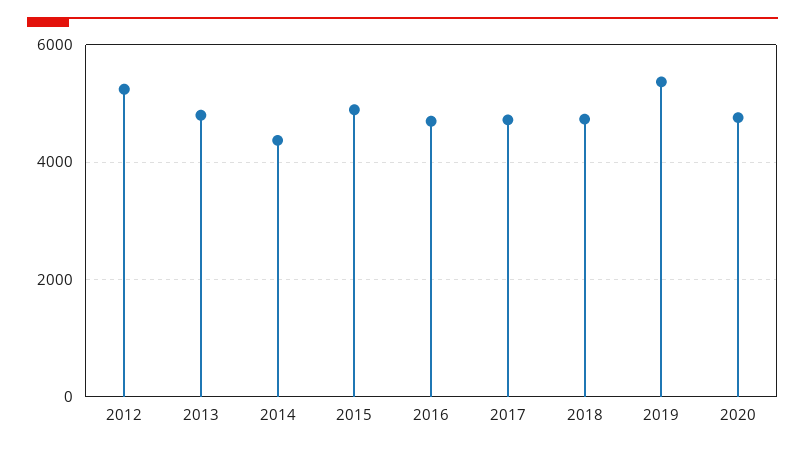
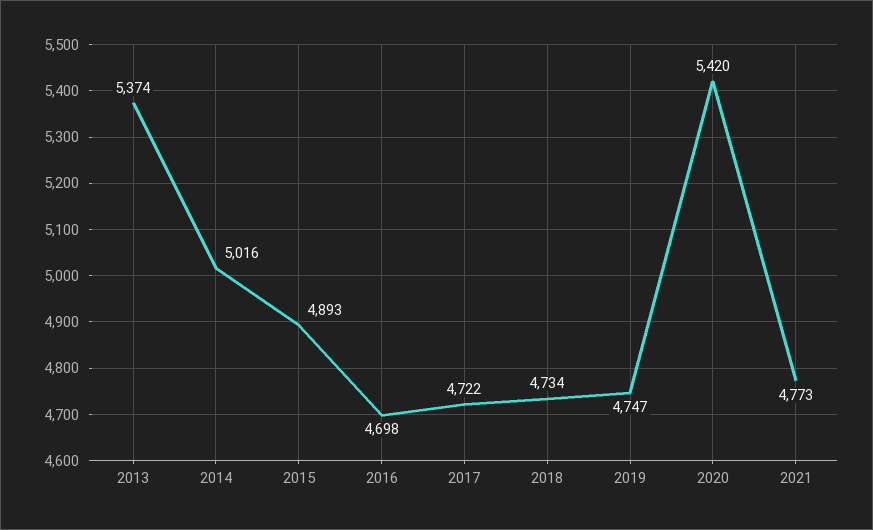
2012: 5200 -> none
2013: 4800 -> 5374
2014: 4400 -> 5016
2019: 5400 -> 4747
2020: 4800 -> 5420
2021: none -> 4773

